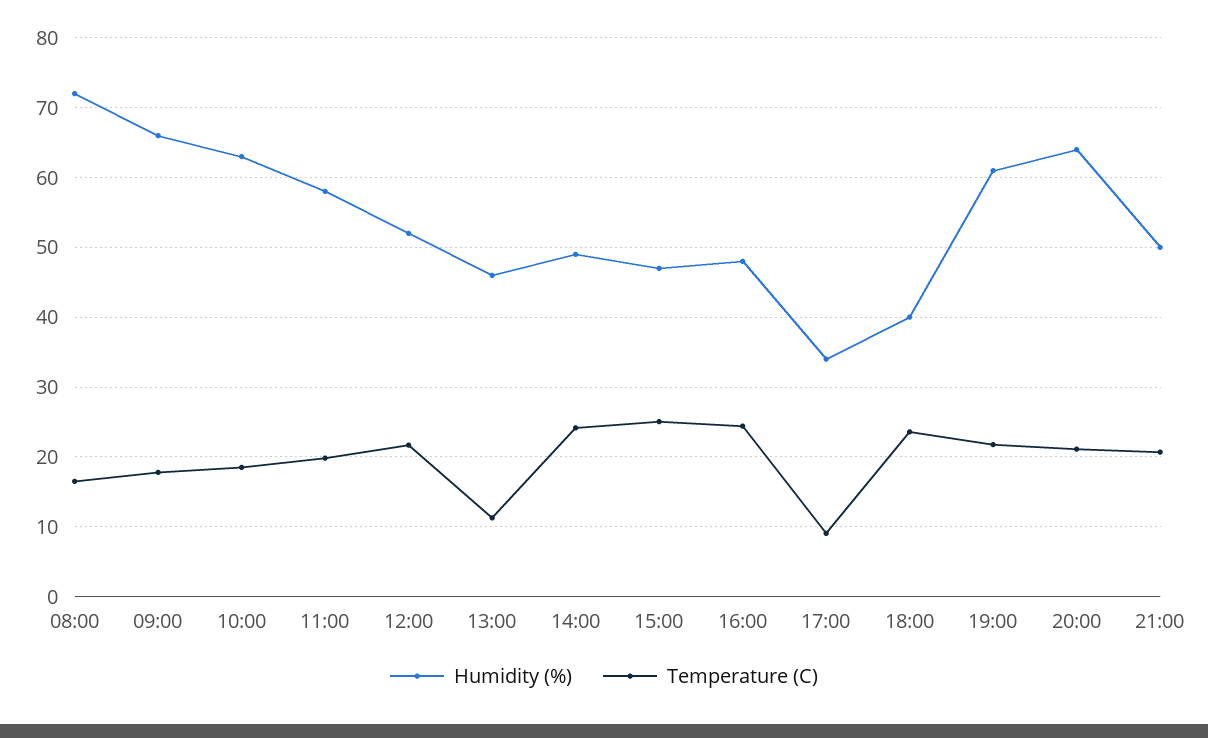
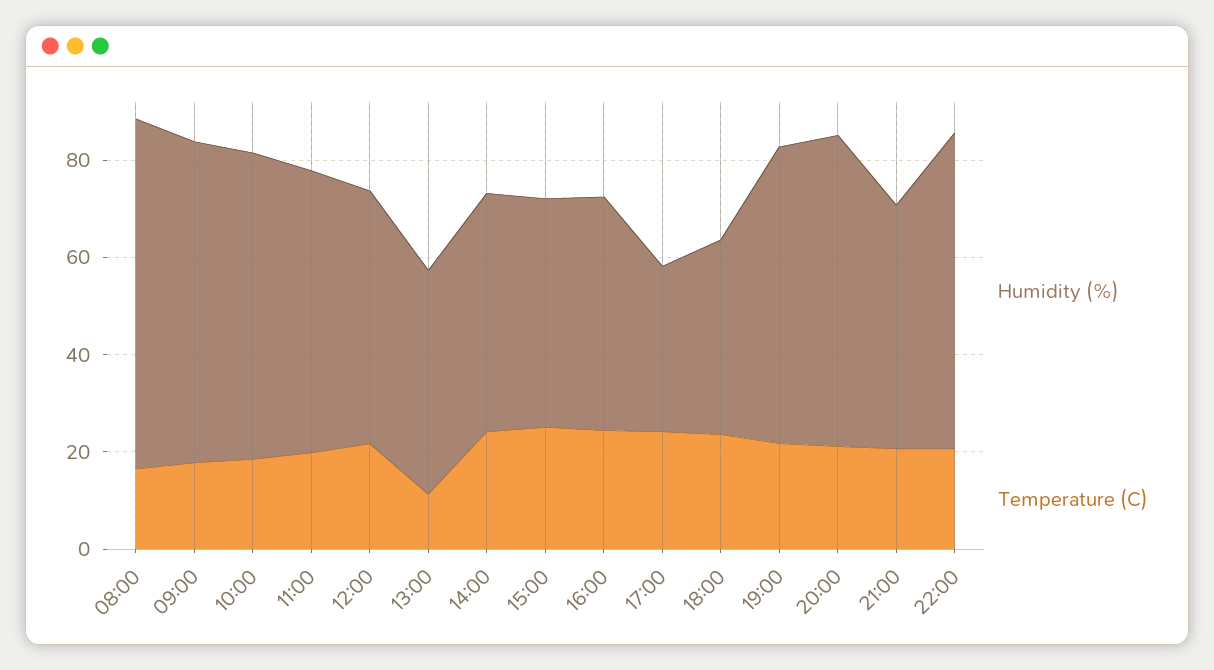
Temperature (C), 17:00: 9 -> 25
Humidity (%), 22:00: none -> 65
Temperature (C), 22:00: none -> 20

